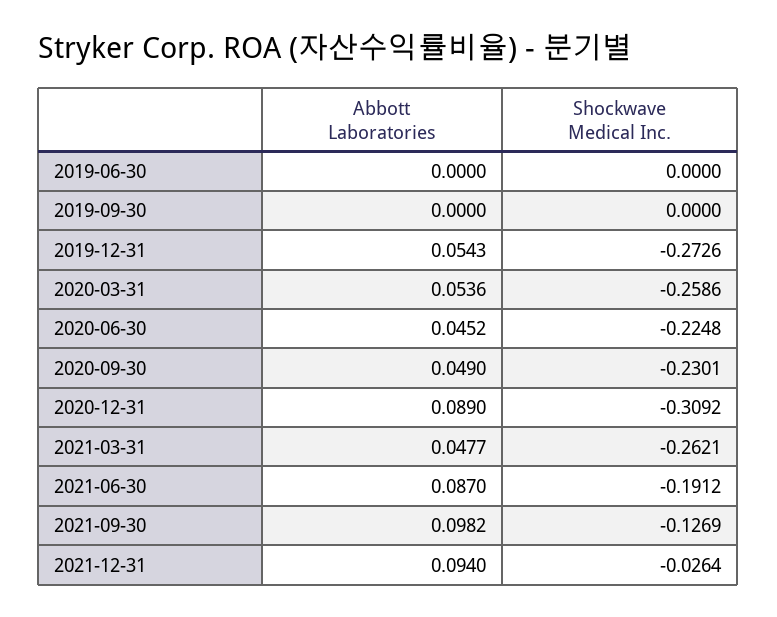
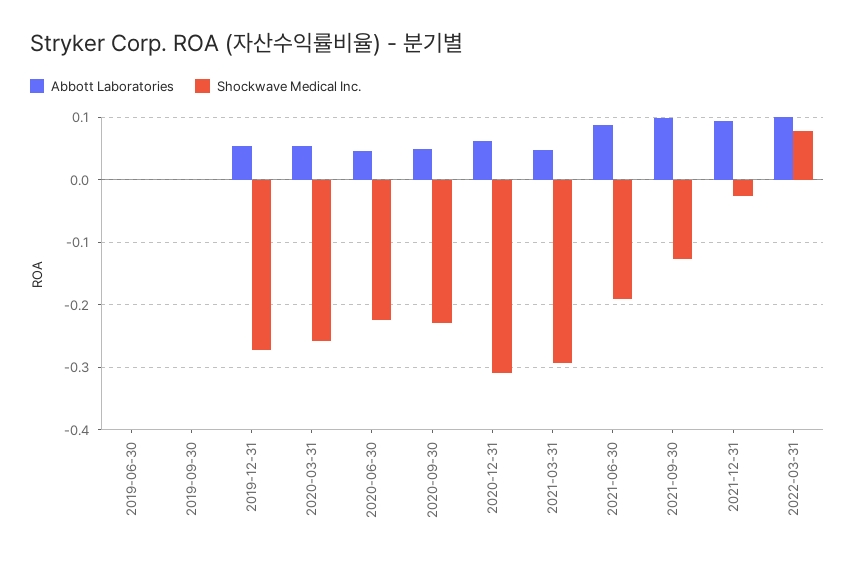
Abbott Laboratories, 2020-12-31: 0.089 -> 0.06
Shockwave Medical Inc., 2021-03-31: -0.2621 -> -0.29
Abbott Laboratories, 2022-03-31: none -> 0.1
Shockwave Medical Inc., 2022-03-31: none -> 0.08

